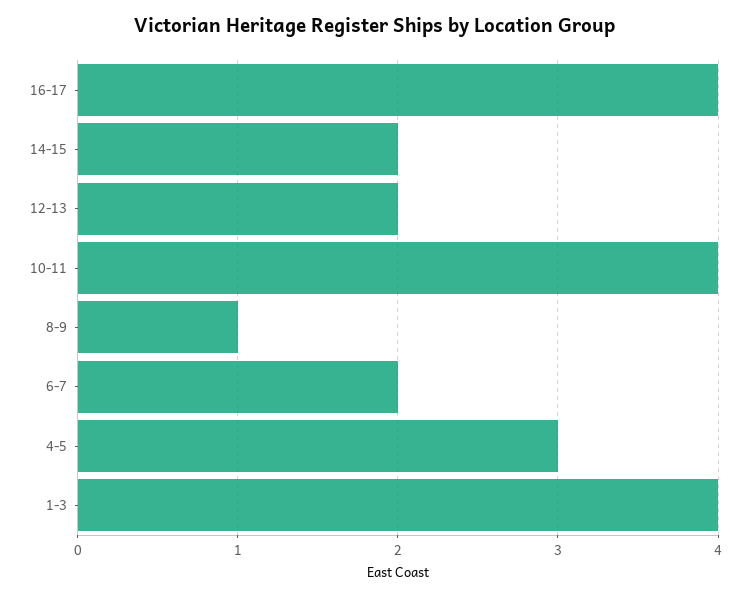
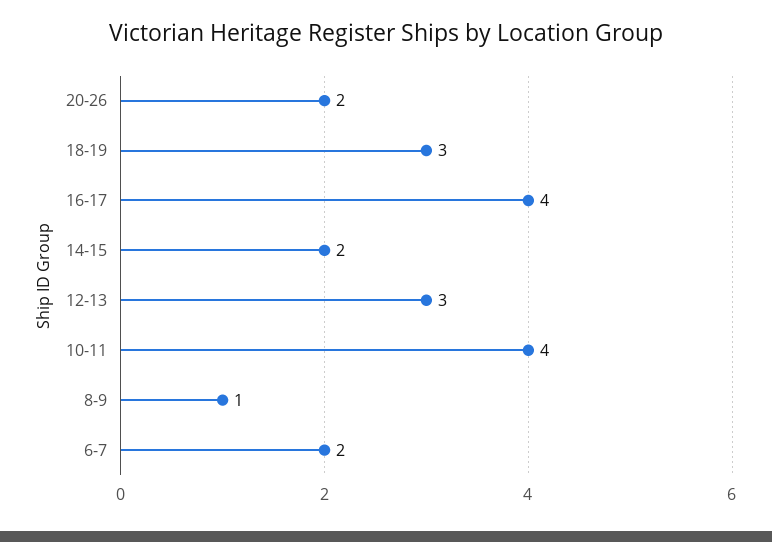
12-13: 2 -> 3
4-5: 3 -> none
1-3: 4 -> none
20-26: none -> 2
18-19: none -> 3

